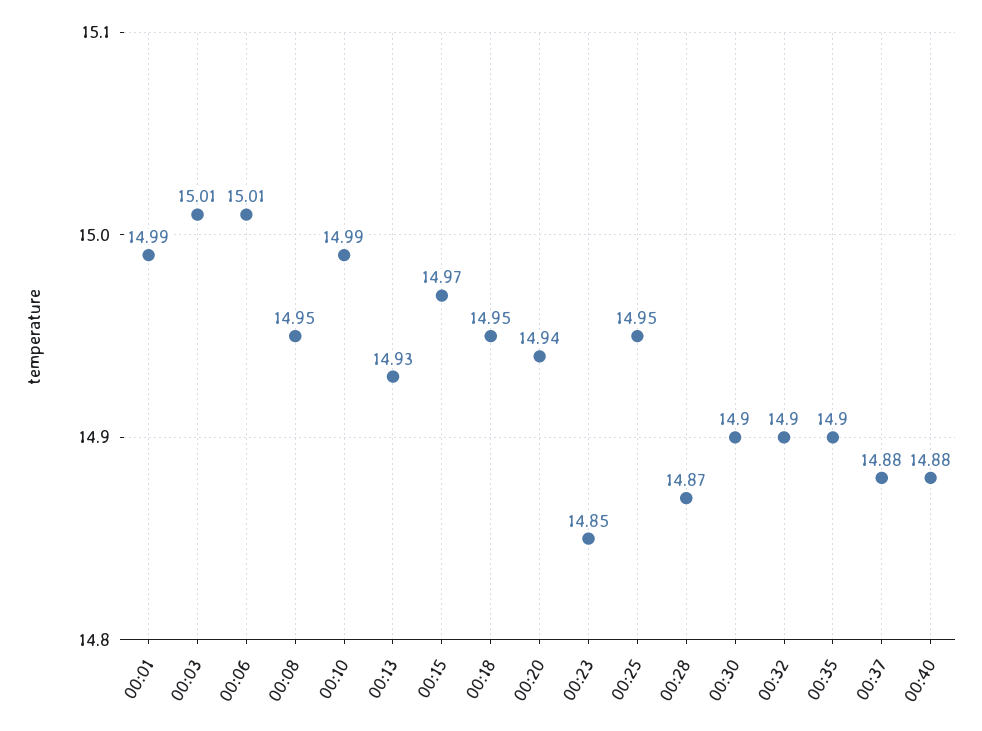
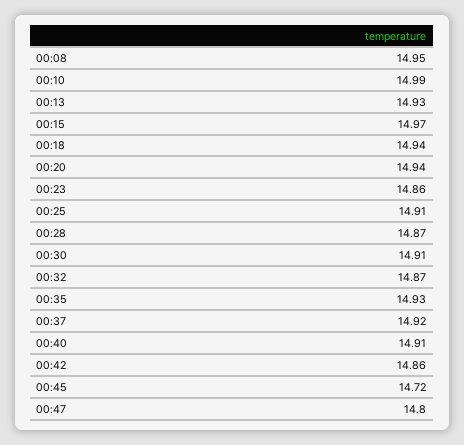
00:01: 14.99 -> none
00:03: 15.01 -> none
00:06: 15.01 -> none
00:18: 14.95 -> 14.94
00:23: 14.85 -> 14.86
00:25: 14.95 -> 14.91
00:30: 14.9 -> 14.91
00:32: 14.9 -> 14.87
00:35: 14.9 -> 14.93
00:37: 14.88 -> 14.92
00:40: 14.88 -> 14.91
00:42: none -> 14.86
00:45: none -> 14.72
00:47: none -> 14.8

